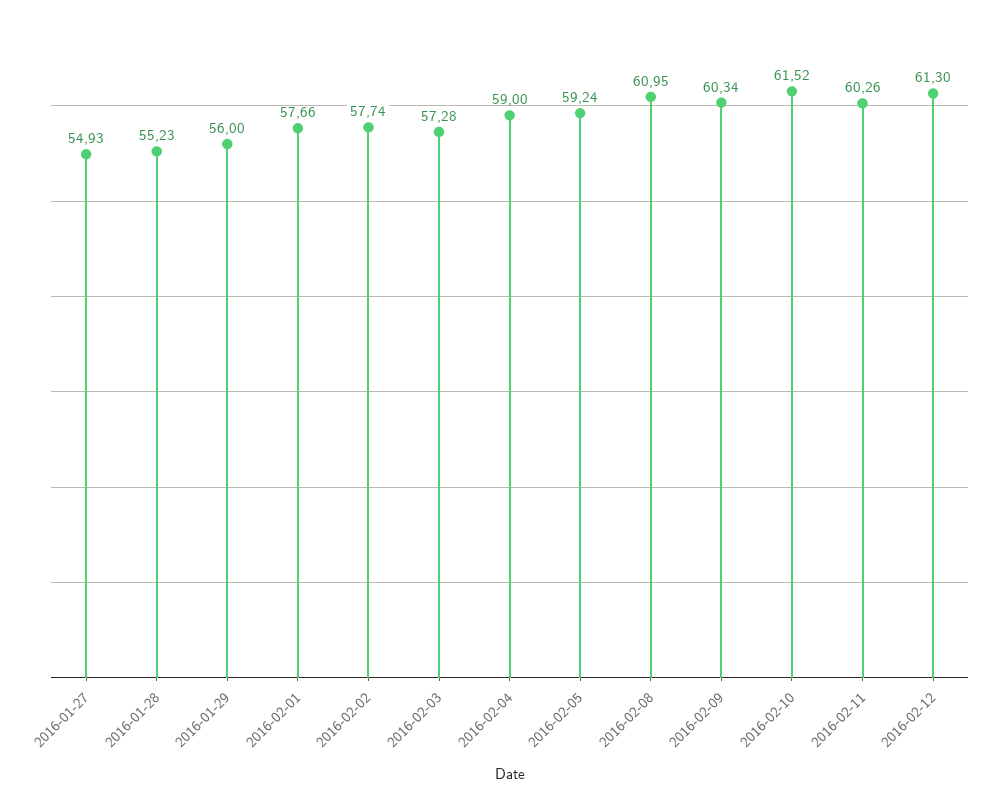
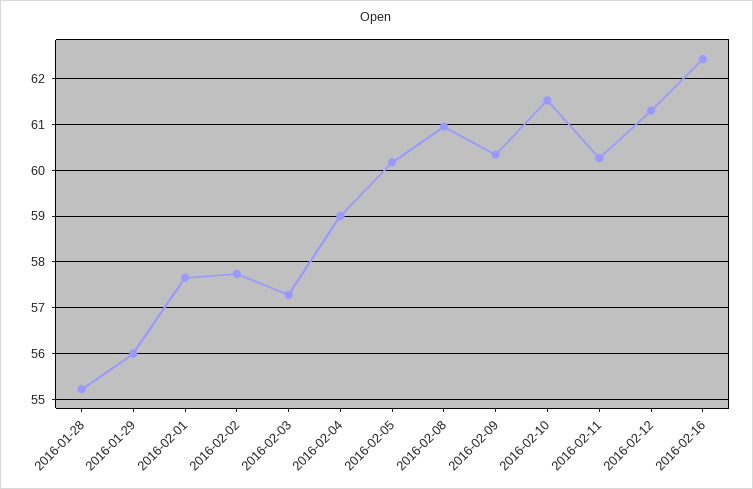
2016-01-27: 54.93 -> none
2016-02-05: 59.24 -> 60.2
2016-02-16: none -> 62.4

